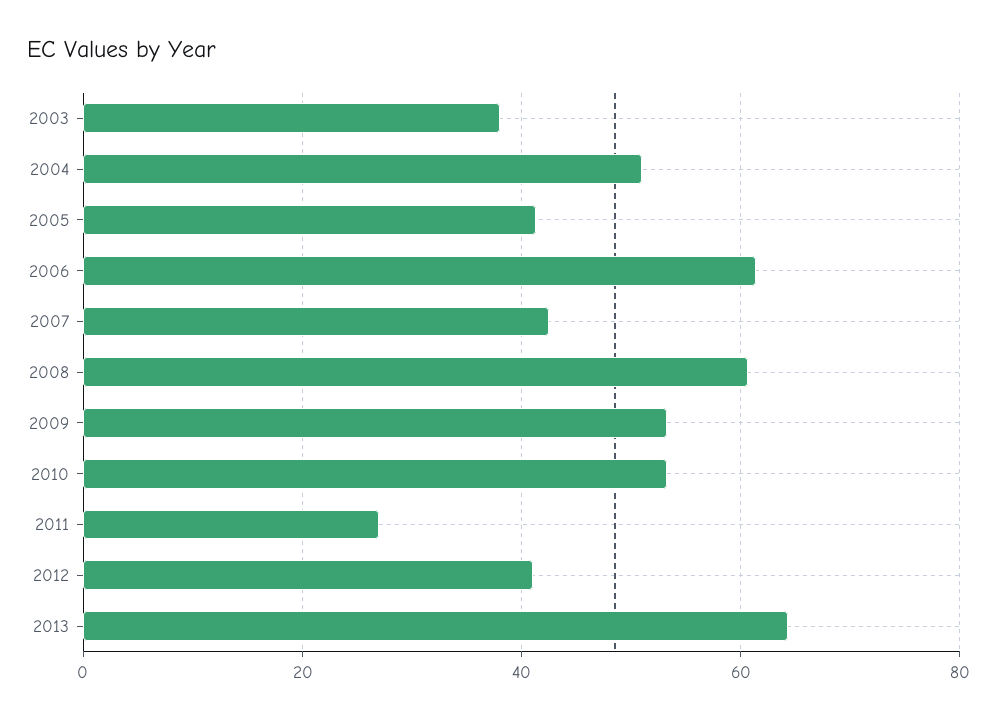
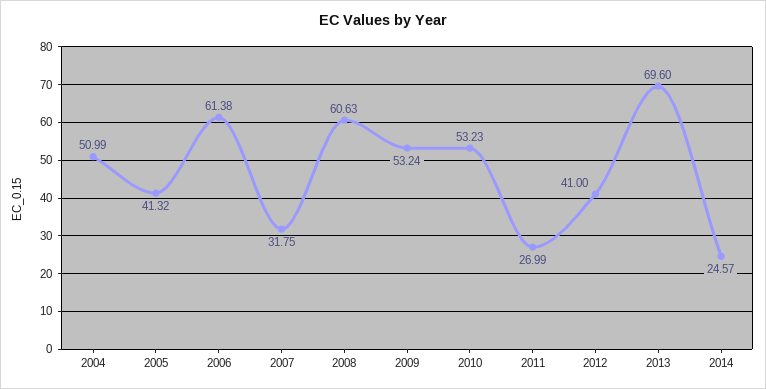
2003: 38 -> none
2007: 42 -> 31.75
2013: 64 -> 69.6
2014: none -> 24.57

